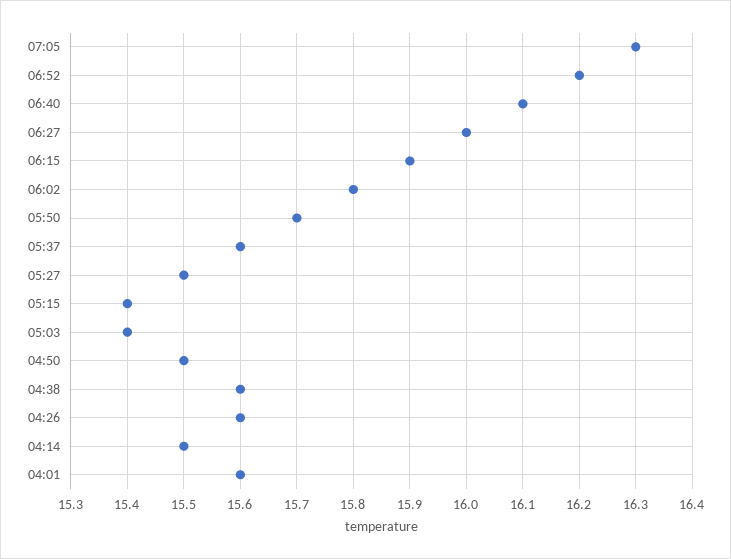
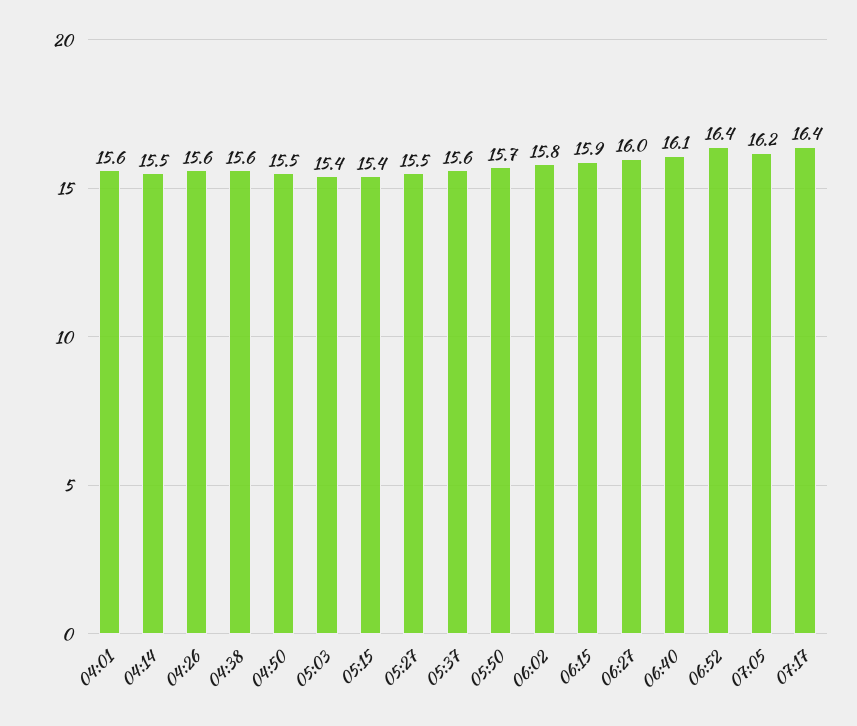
07:05: 16.3 -> 16.2
06:52: 16.2 -> 16.4
07:17: none -> 16.4

